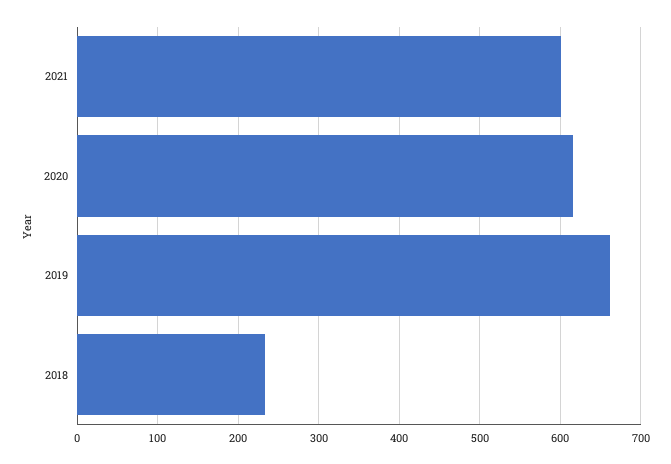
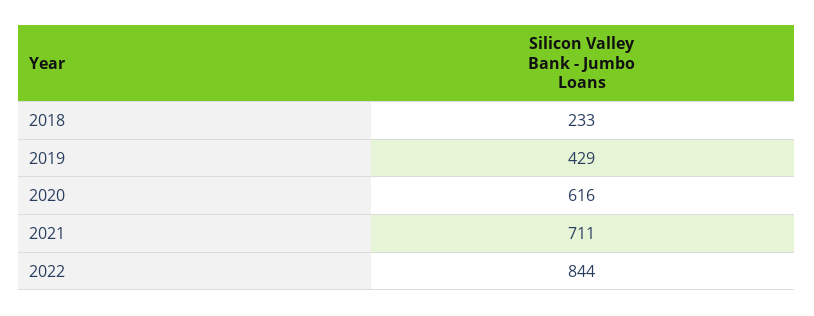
2021: 600 -> 711
2019: 660 -> 429
2022: none -> 844

